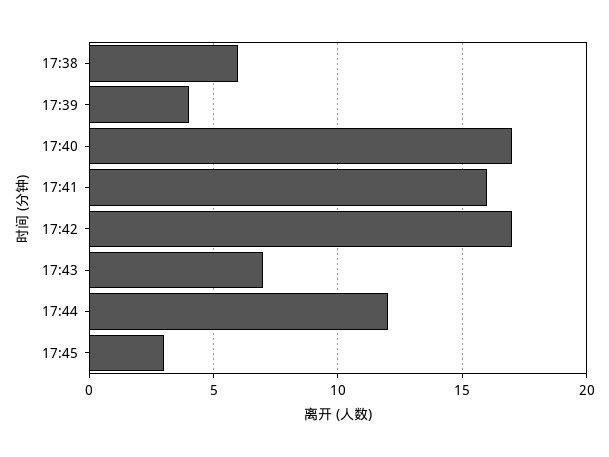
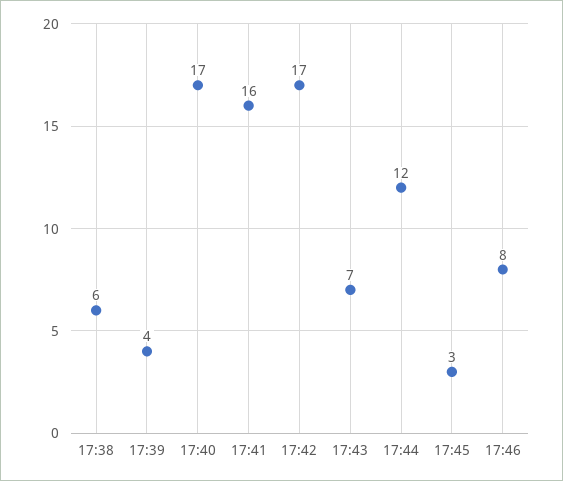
17:46: none -> 8

